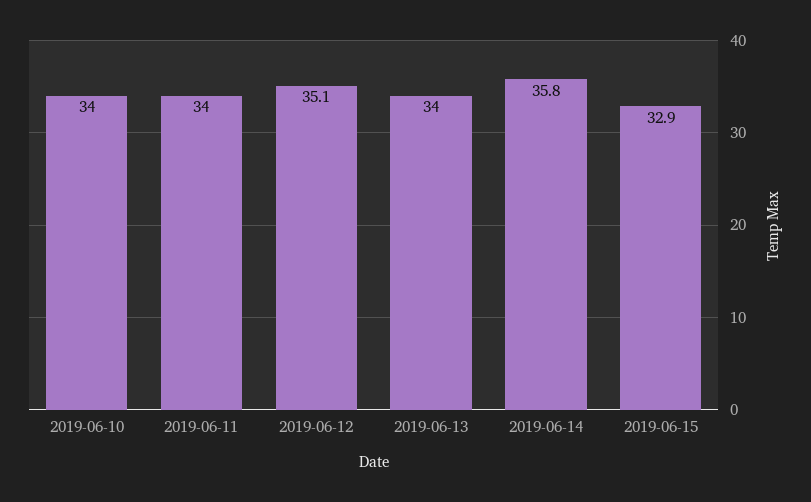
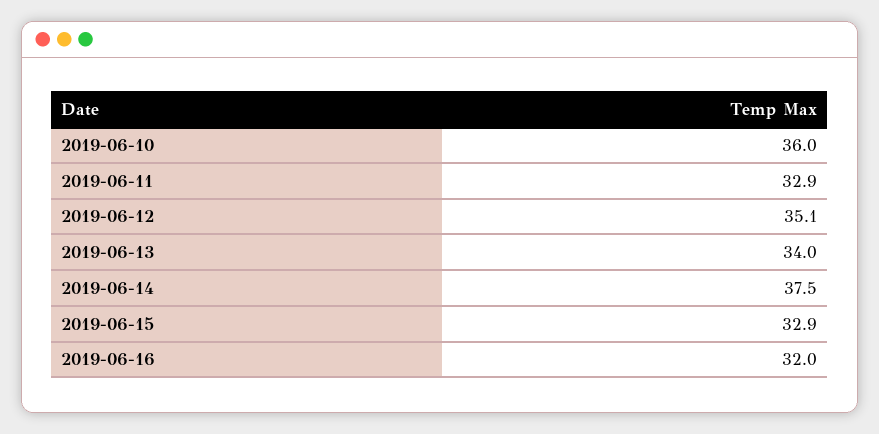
2019-06-10: 34 -> 36
2019-06-11: 34 -> 32.9
2019-06-14: 35.8 -> 37.5
2019-06-16: none -> 32

